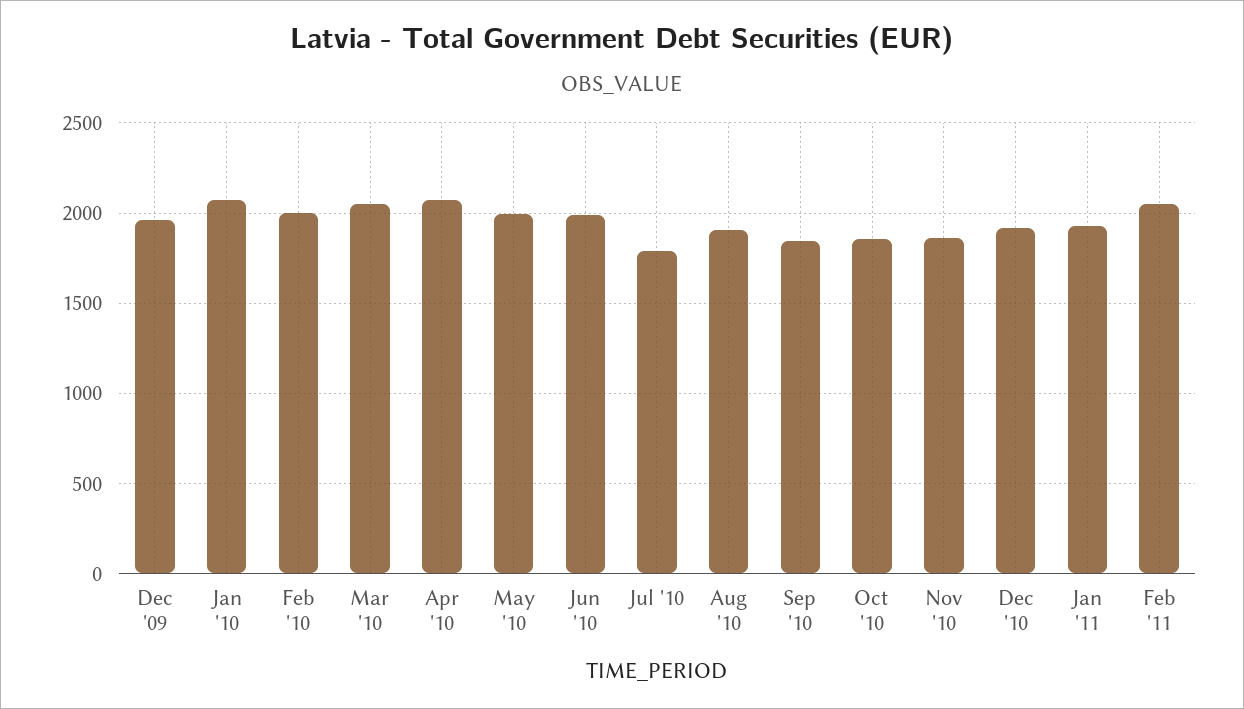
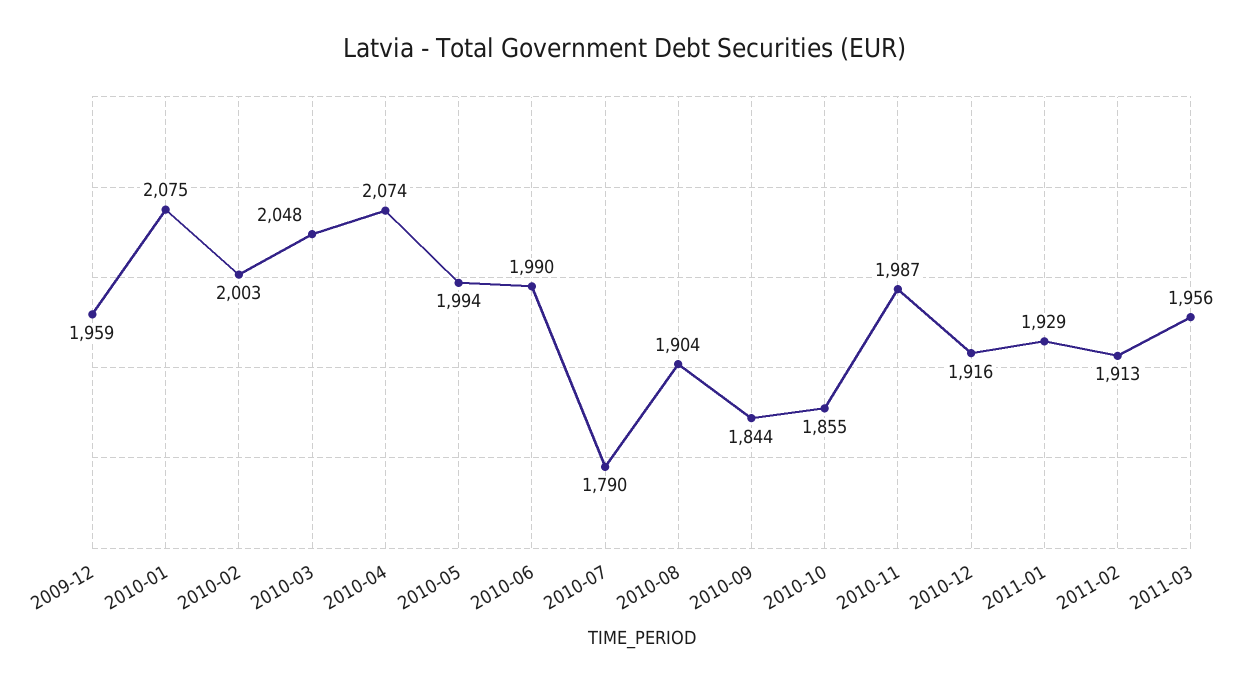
Nov '10: 1850 -> 1987
Feb '11: 2050 -> 1913
2011-03: none -> 1956

